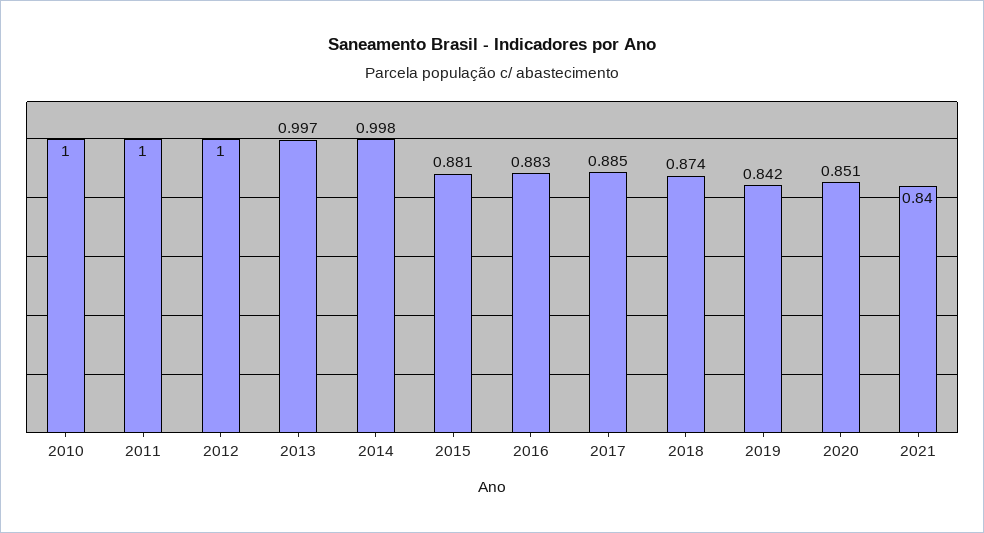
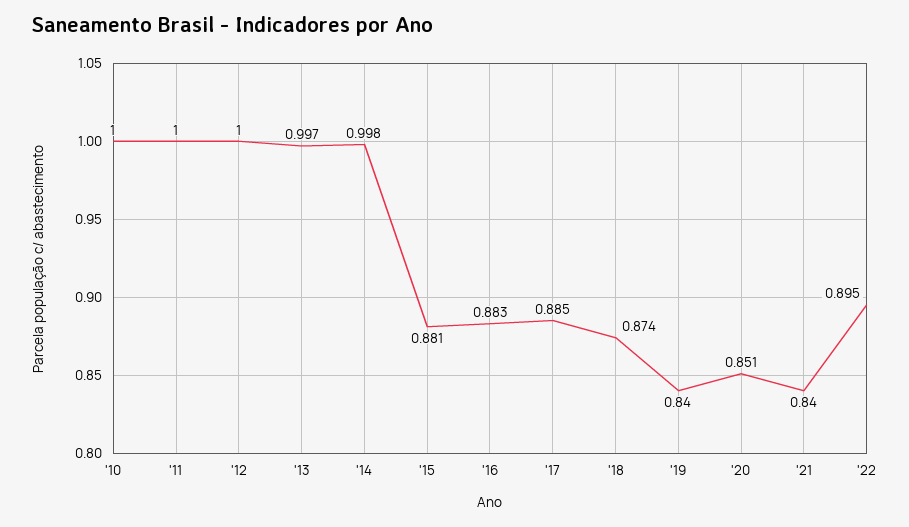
2019: 0.842 -> 0.84
'22: none -> 0.895

